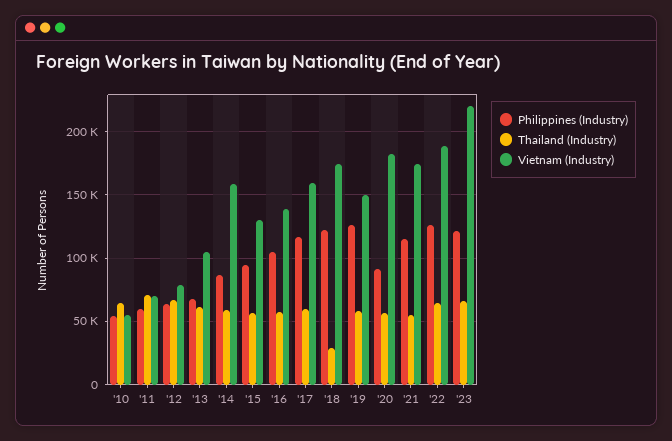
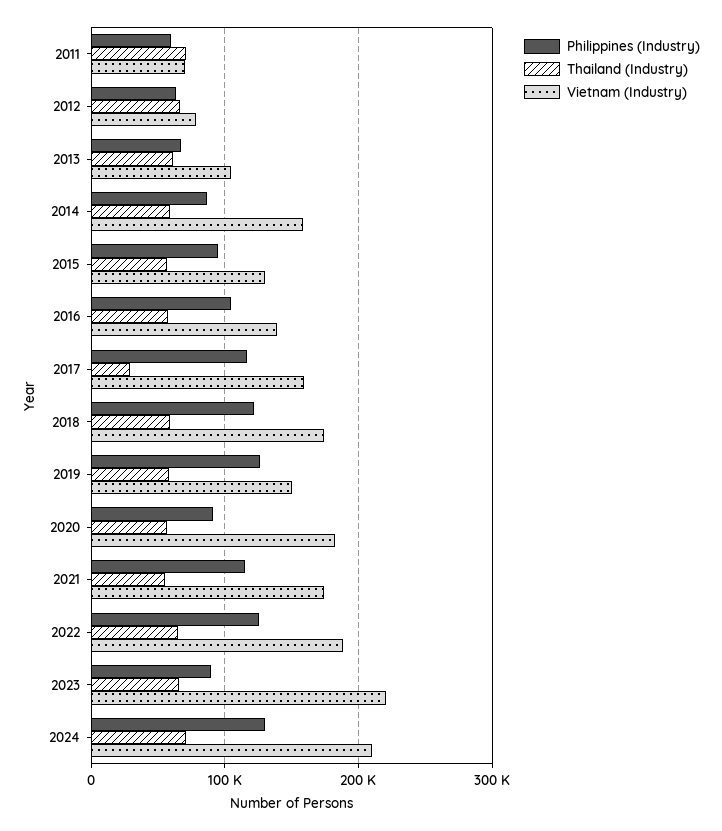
Philippines (Industry), '10: 55000 -> none
Thailand (Industry), '10: 65000 -> none
Vietnam (Industry), '10: 55000 -> none
Thailand (Industry), '17: 60000 -> 30000
Thailand (Industry), '18: 30000 -> 60000
Philippines (Industry), '23: 120000 -> 90000
Philippines (Industry), 2024: none -> 130000
Thailand (Industry), 2024: none -> 70000
Vietnam (Industry), 2024: none -> 210000

